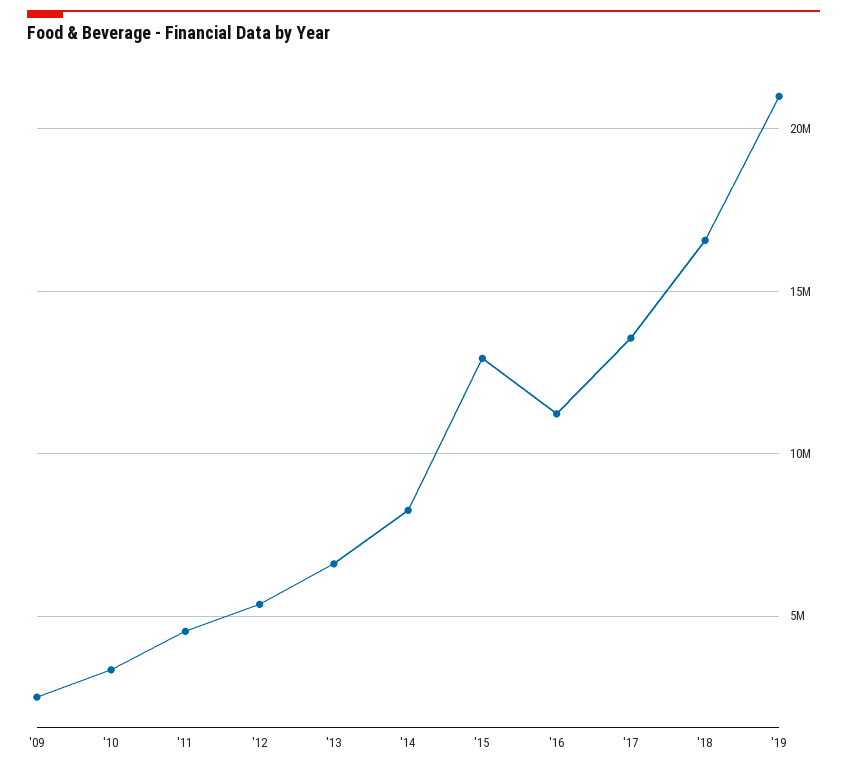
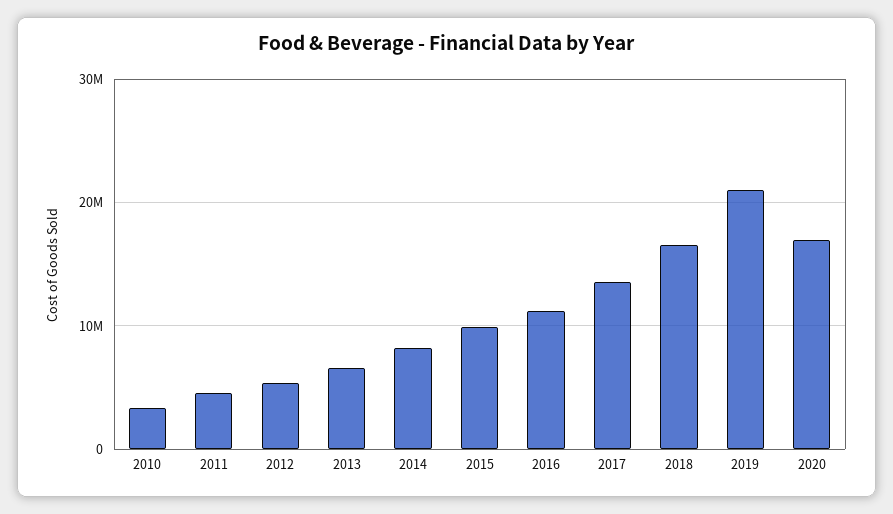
'09: 2500000 -> none
'15: 13000000 -> 10000000
2020: none -> 17000000

